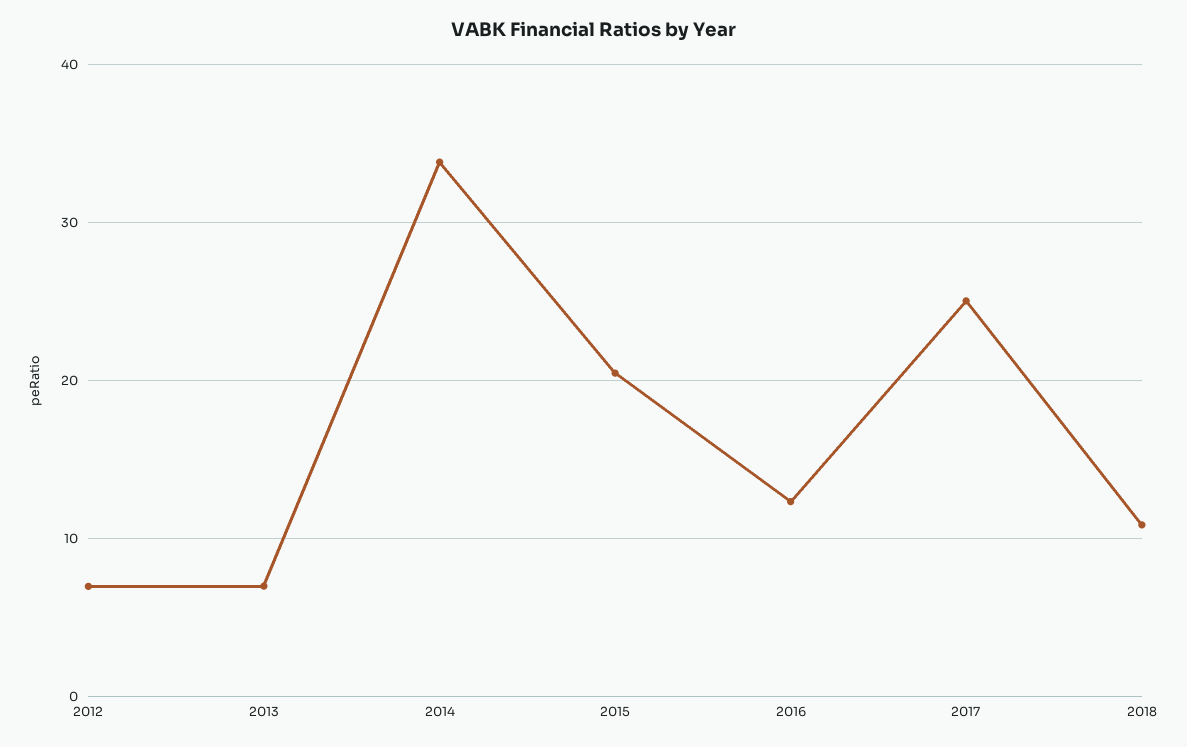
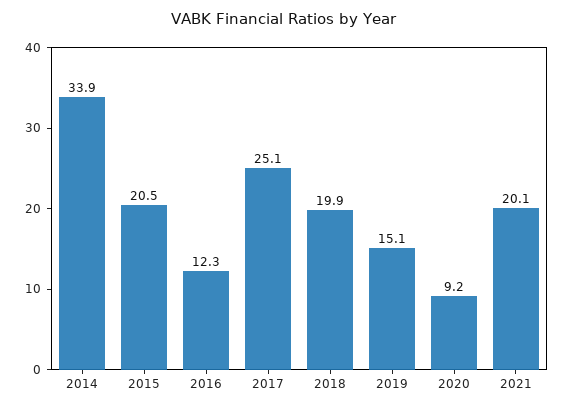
2012: 7 -> none
2013: 7 -> none
2018: 11 -> 19.9
2019: none -> 15.1
2020: none -> 9.2
2021: none -> 20.1

